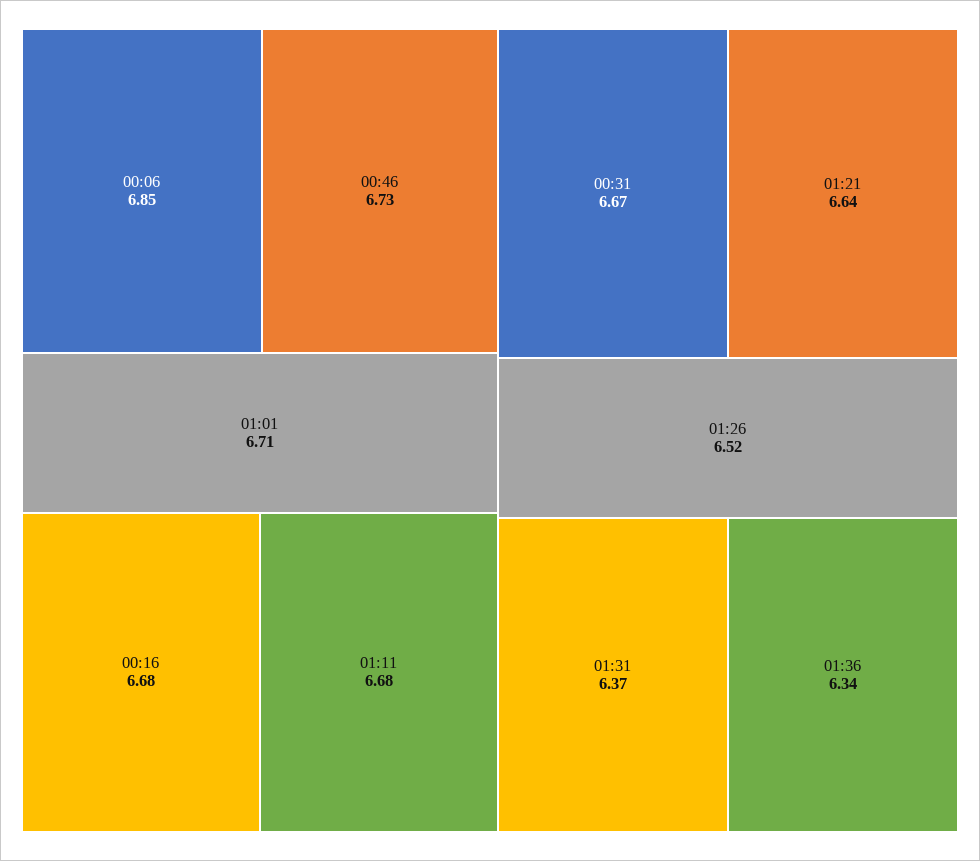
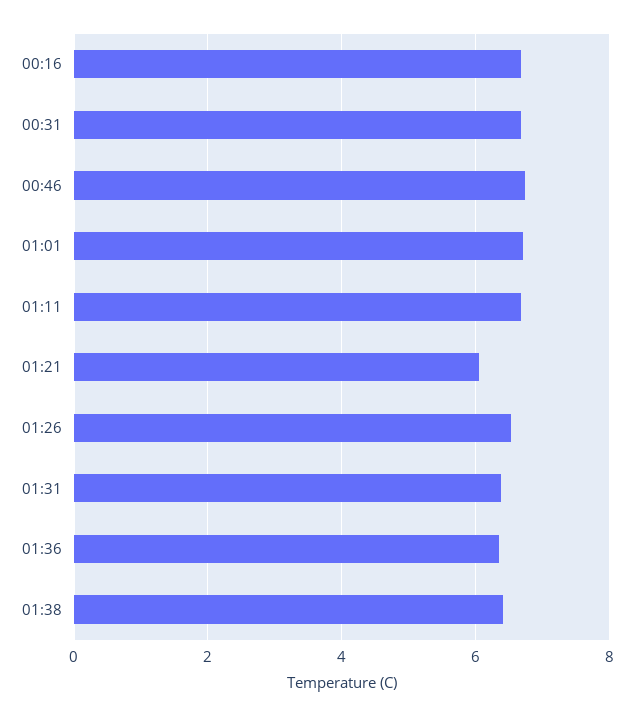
00:06: 6.85 -> none
01:21: 6.64 -> 6
01:38: none -> 6.4

